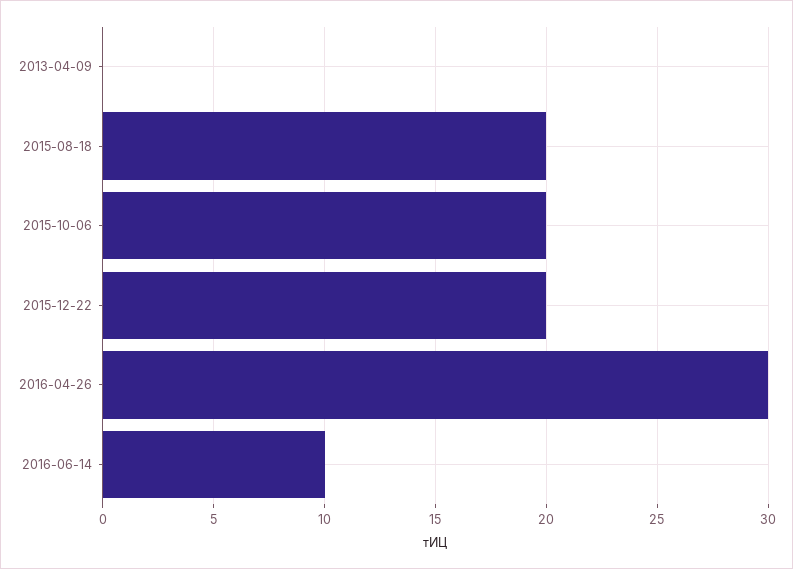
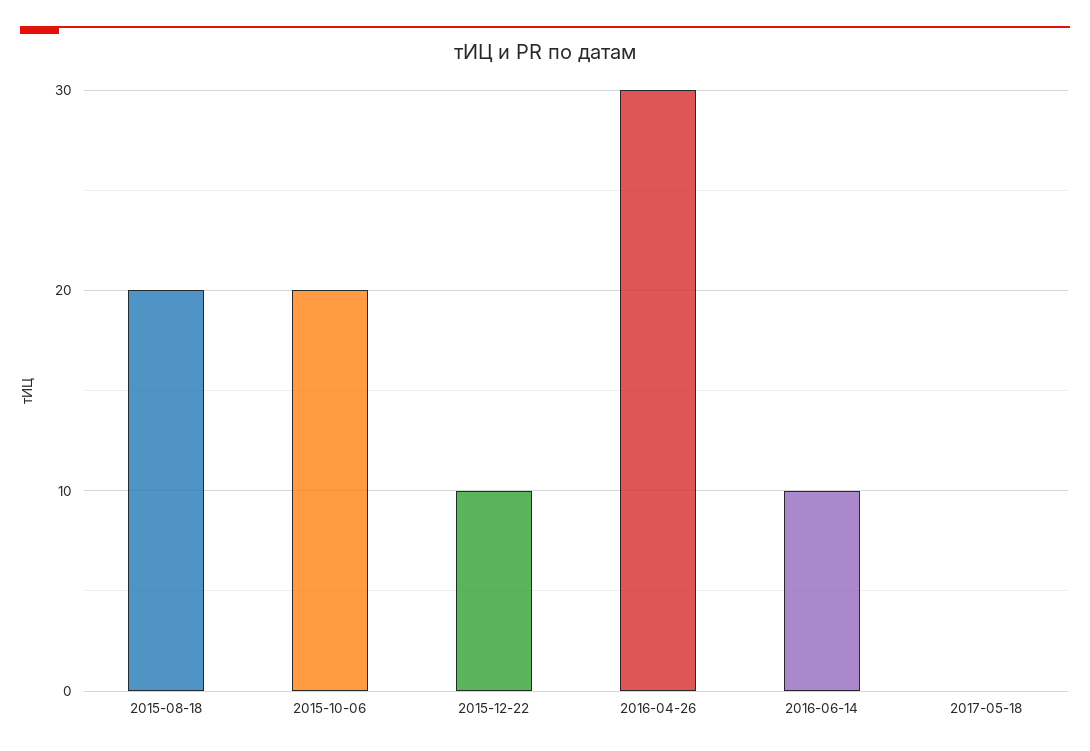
2013-04-09: 0 -> none
2015-12-22: 20 -> 10
2017-05-18: none -> 0

